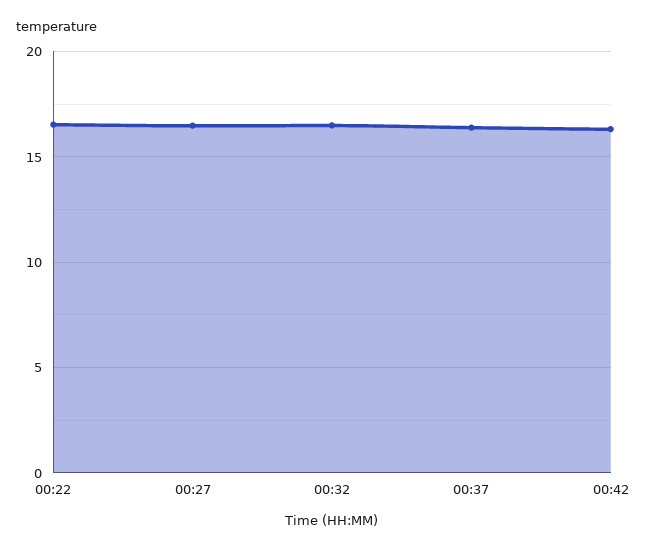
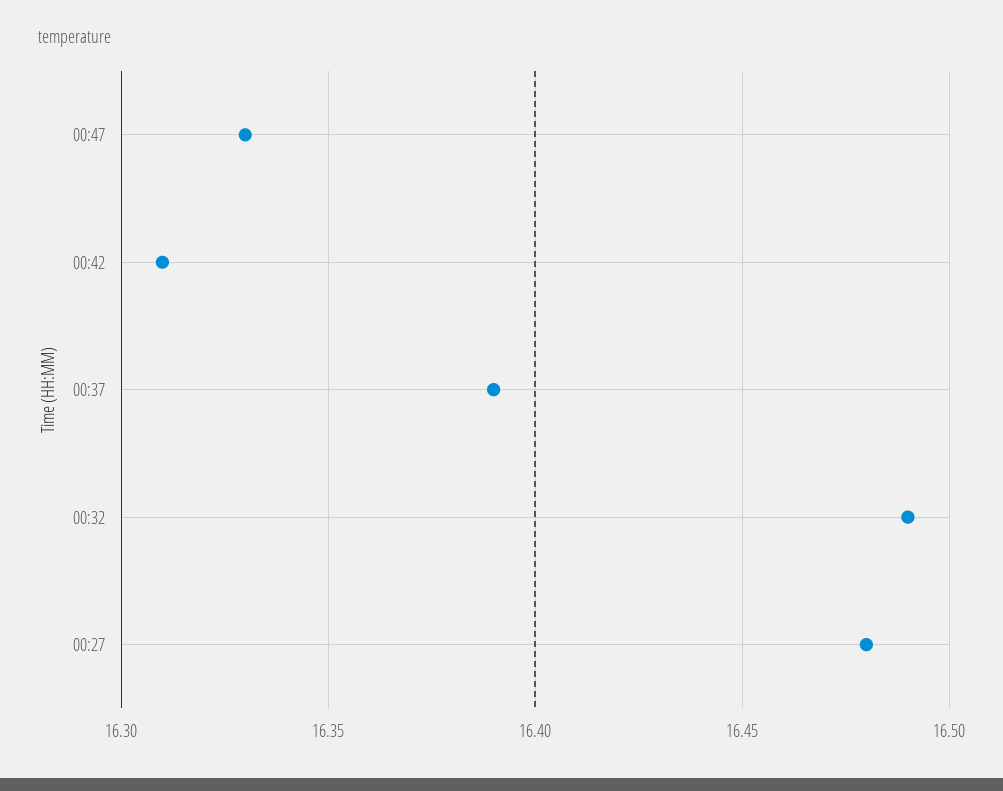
00:22: 16.5 -> none
00:47: none -> 16.33

